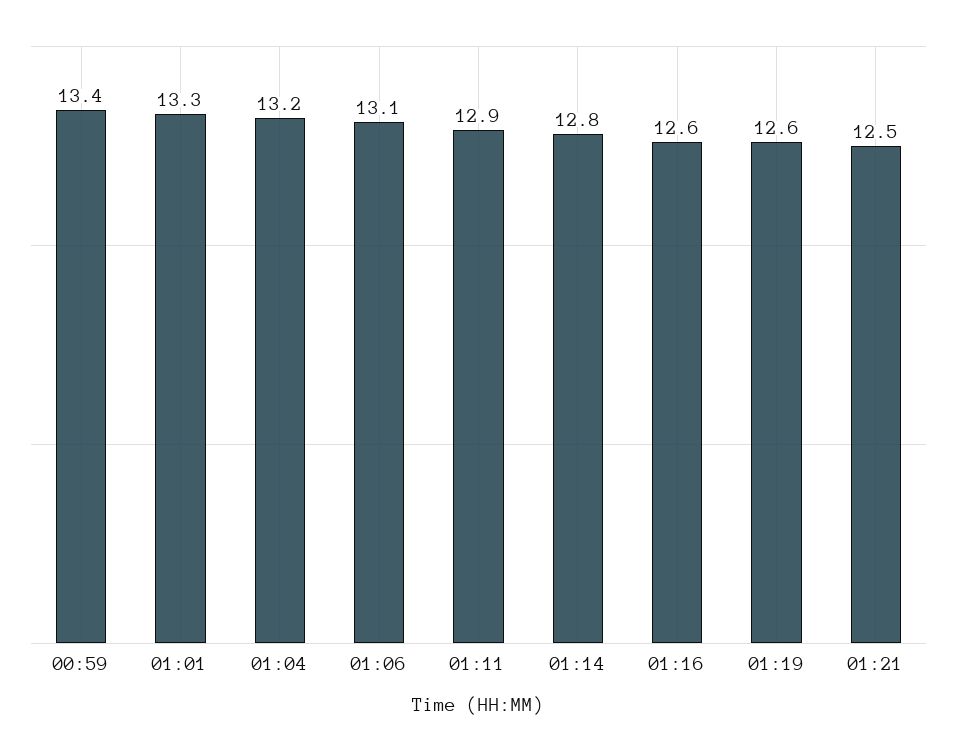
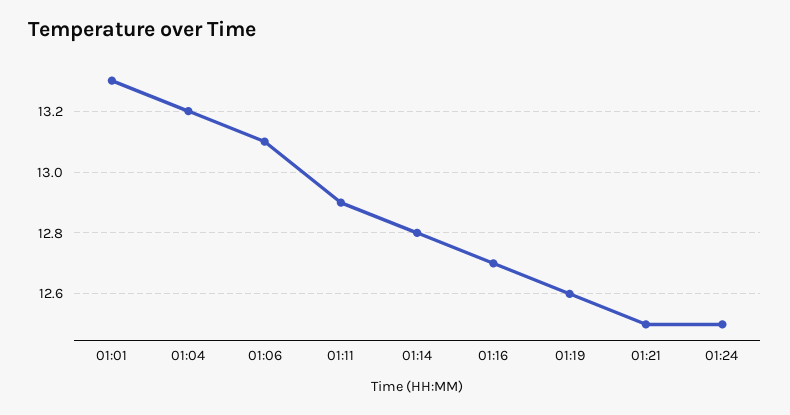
00:59: 13.4 -> none
01:16: 12.6 -> 12.7
01:24: none -> 12.5

